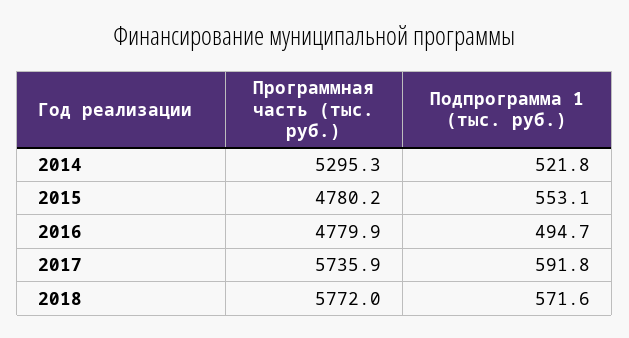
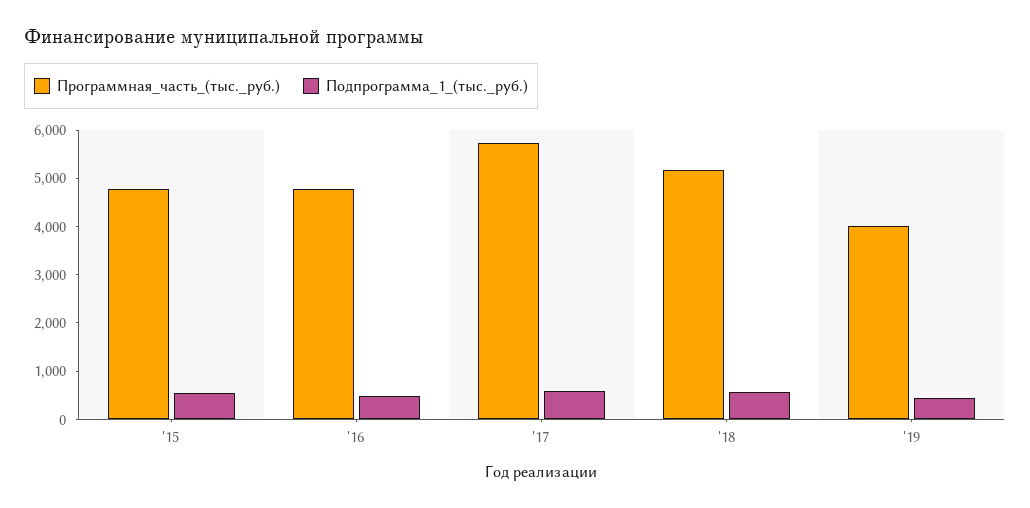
Программная часть (тыс. руб.), 2014: 5295.3 -> none
Подпрограмма 1 (тыс. руб.), 2014: 521.8 -> none
Программная часть (тыс. руб.), 2018: 5772 -> 5200
Программная часть (тыс. руб.), '19: none -> 4000
Подпрограмма 1 (тыс. руб.), '19: none -> 400

